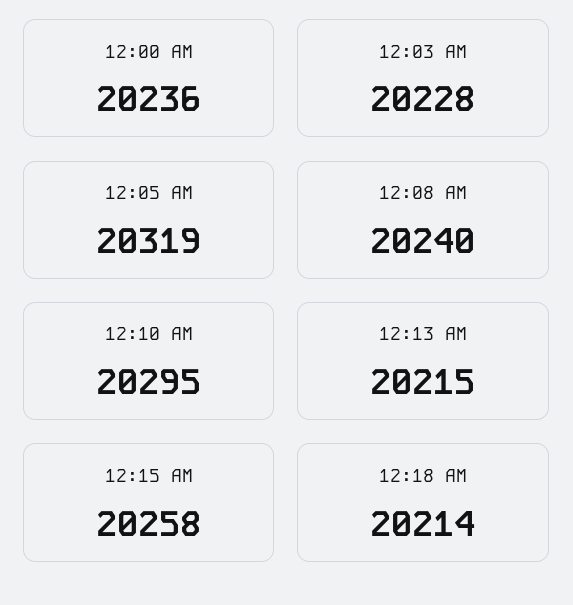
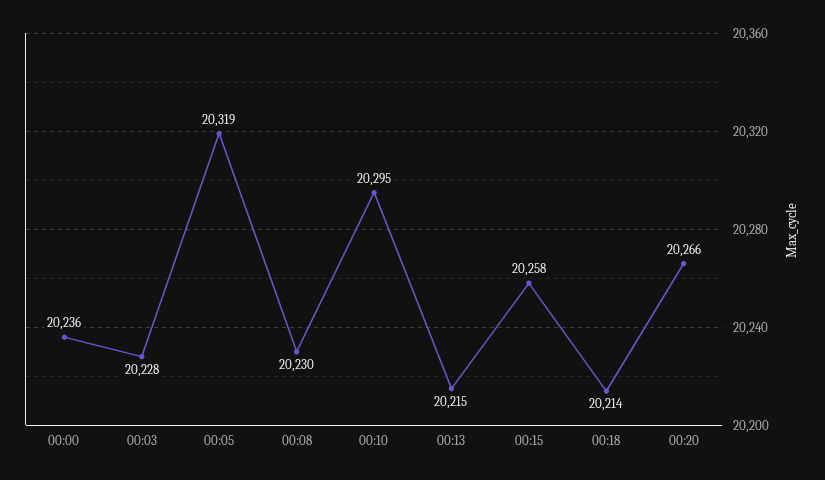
12:08 AM: 20240 -> 20230
00:20: none -> 20266

